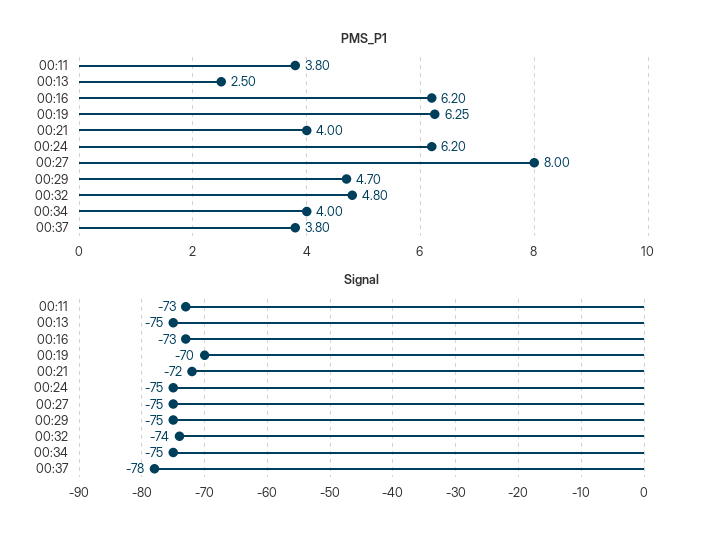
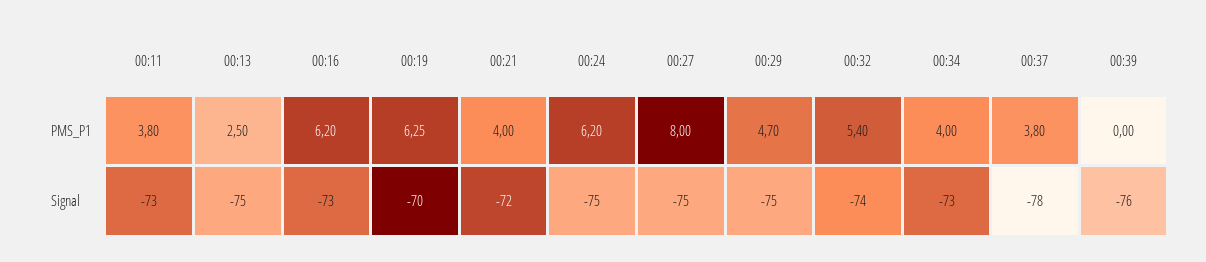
PMS_P1, 00:32: 4.8 -> 5.4
Signal, 00:34: -75 -> -73
PMS_P1, 00:39: none -> 0
Signal, 00:39: none -> -76

